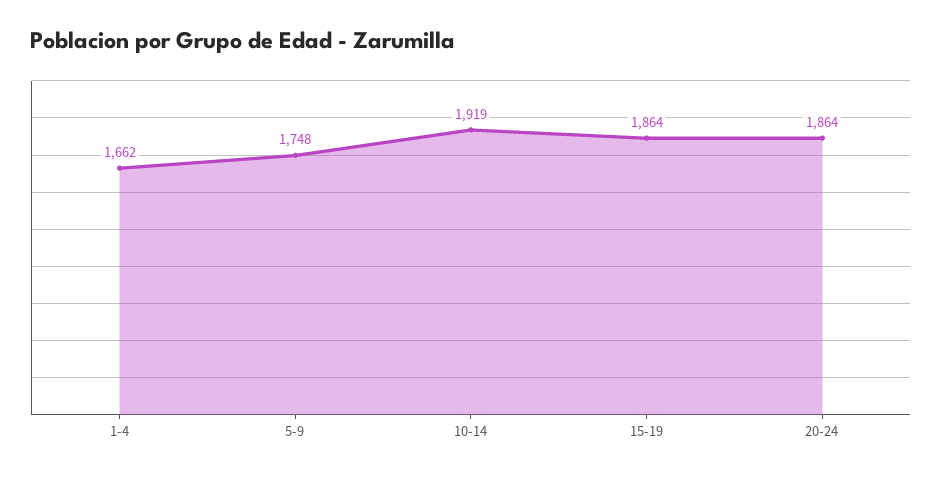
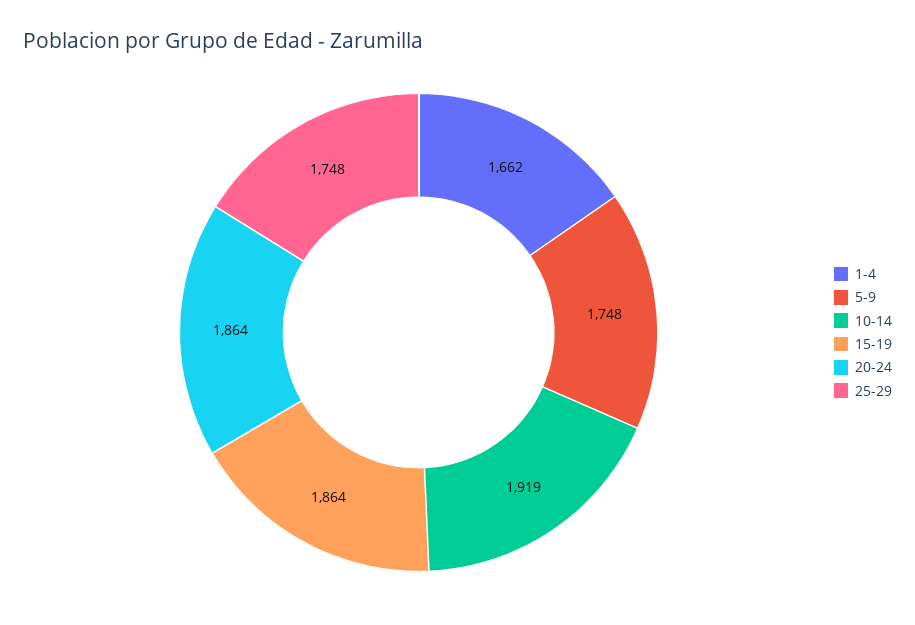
25-29: none -> 1748

